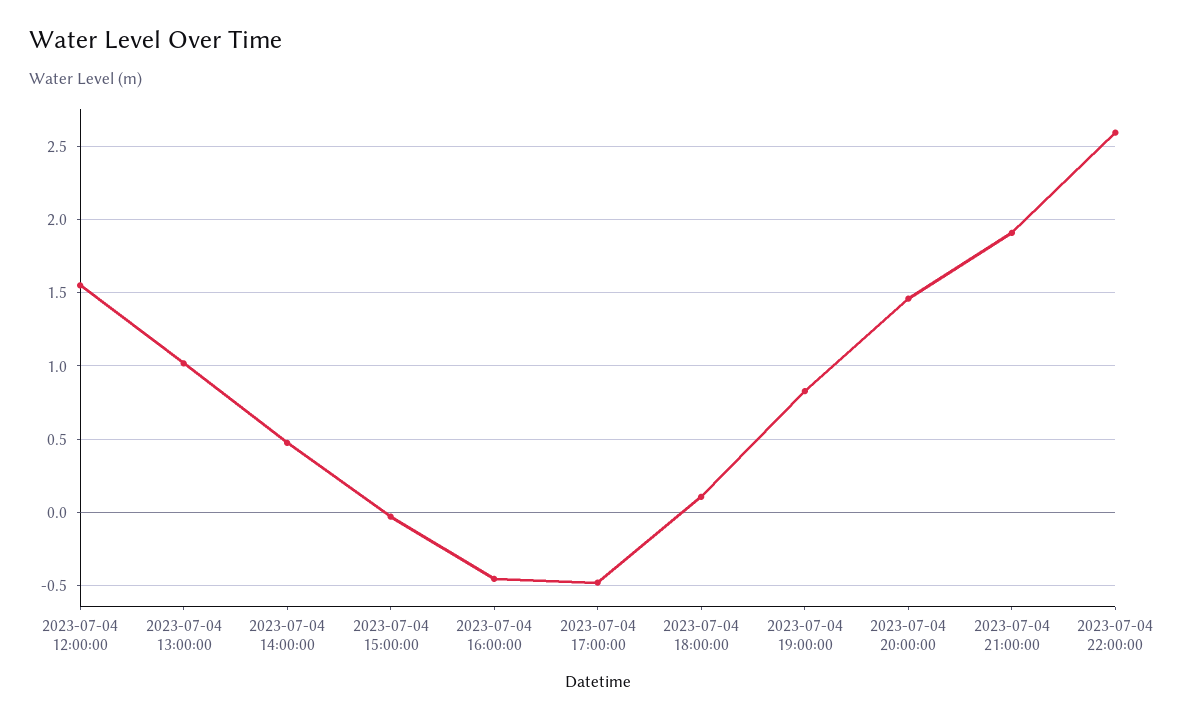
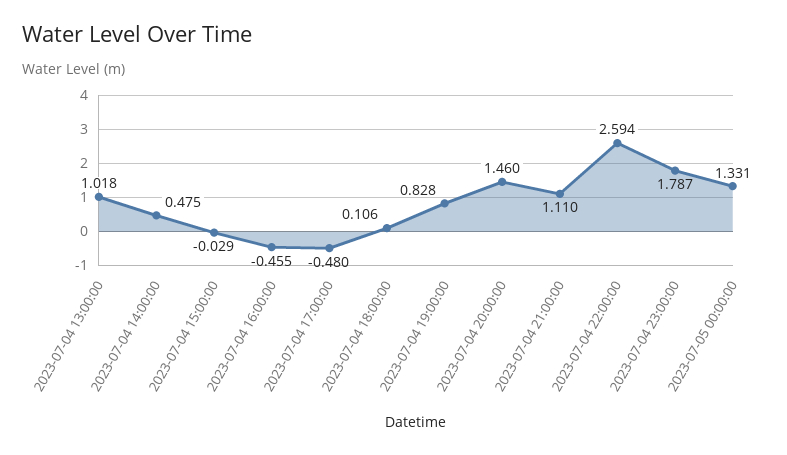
2023-07-04 12:00:00: 1.55 -> none
2023-07-04 21:00:00: 1.9 -> 1.11
2023-07-04 23:00:00: none -> 1.787
2023-07-05 00:00:00: none -> 1.331

